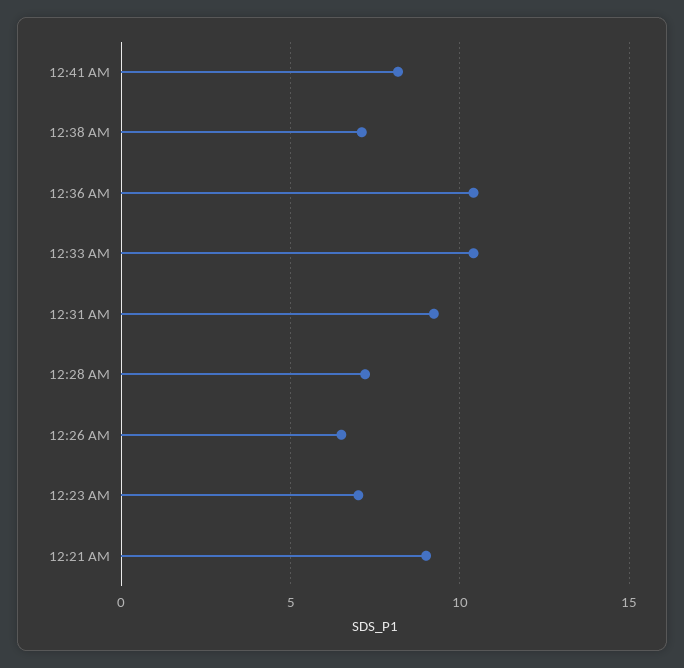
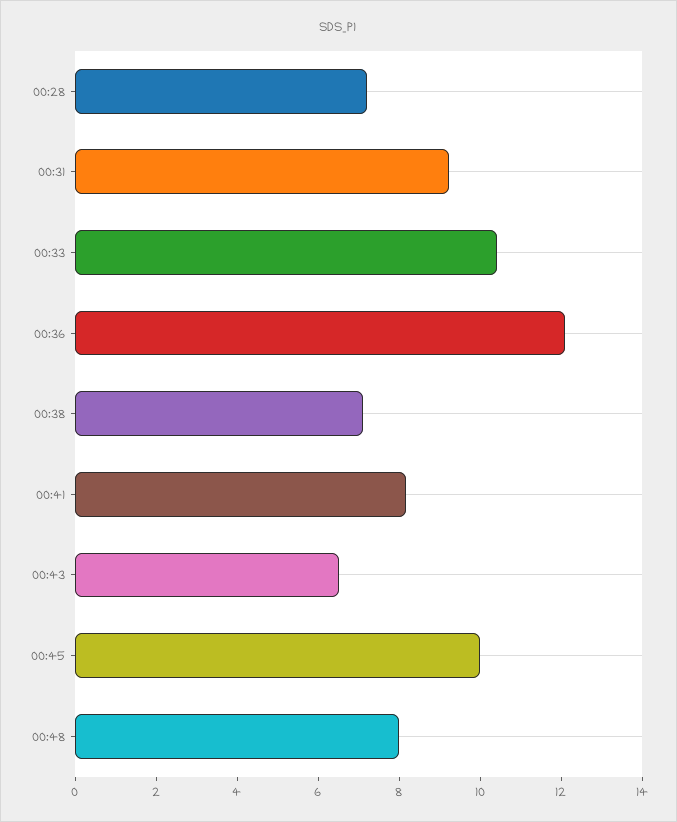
12:36 AM: 10.5 -> 12
12:26 AM: 6.5 -> none
12:23 AM: 7 -> none
12:21 AM: 9 -> none
00:43: none -> 6.5
00:45: none -> 10
00:48: none -> 8

